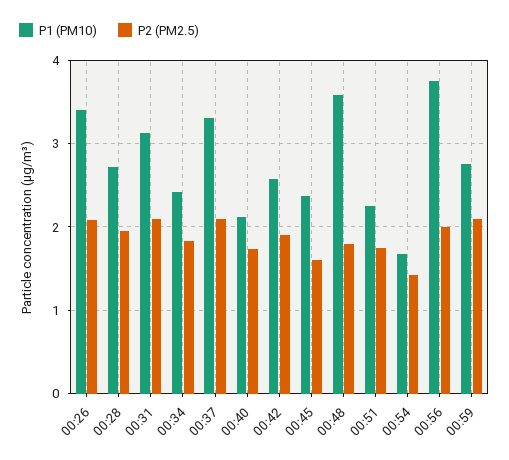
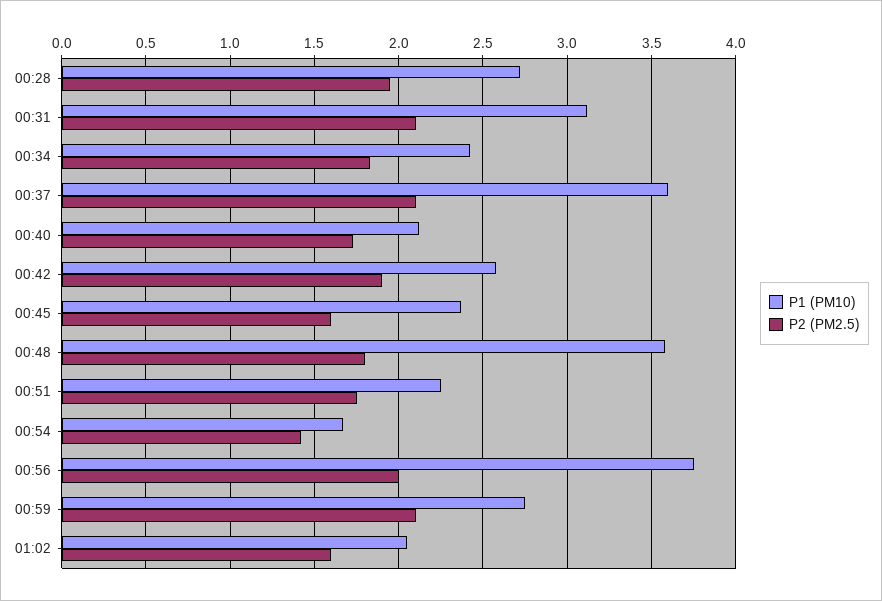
P1 (PM10), 00:26: 3.4 -> none
P2 (PM2.5), 00:26: 2.1 -> none
P1 (PM10), 00:37: 3.3 -> 3.6
P1 (PM10), 01:02: none -> 2.05
P2 (PM2.5), 01:02: none -> 1.6

